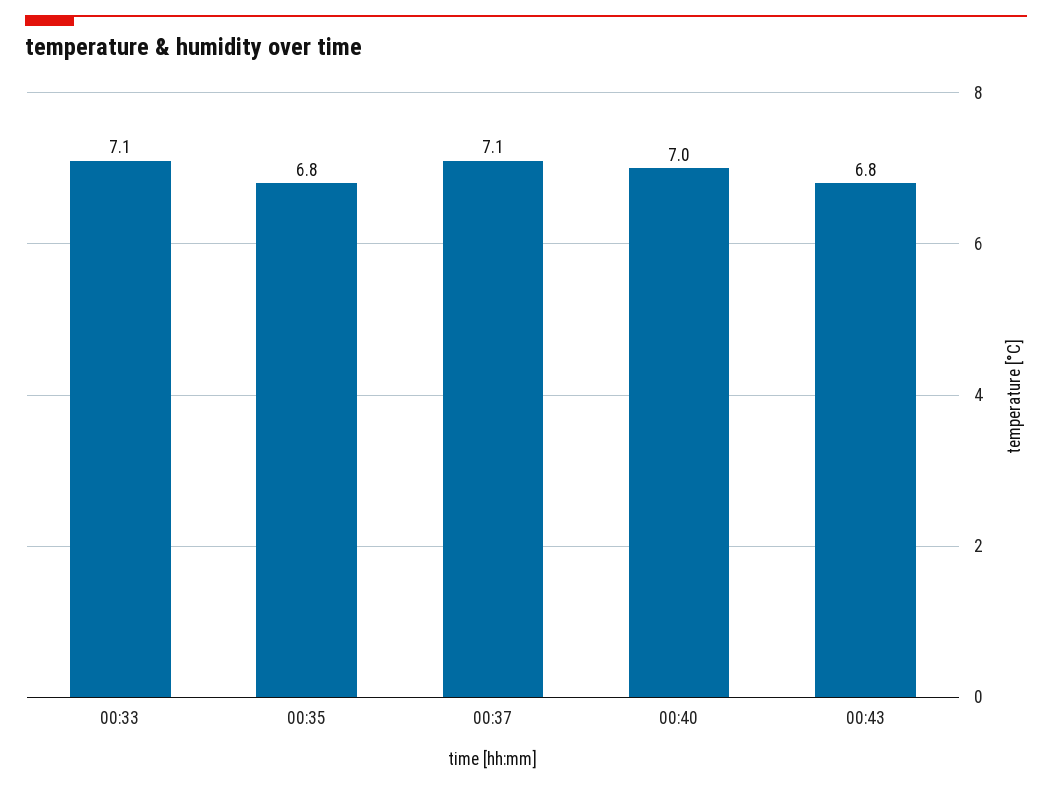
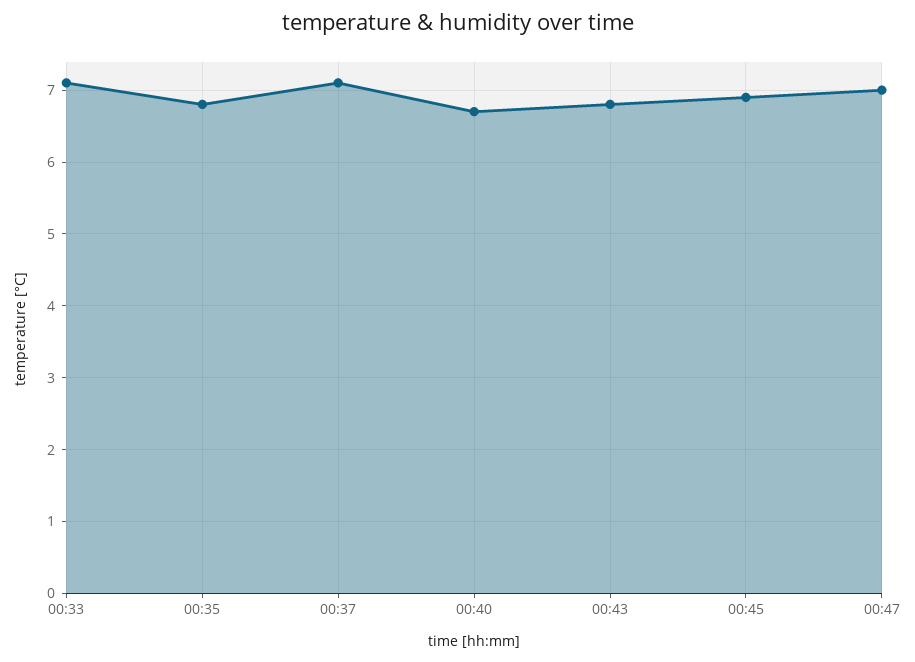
00:40: 7 -> 6.7
00:45: none -> 6.9
00:47: none -> 7

